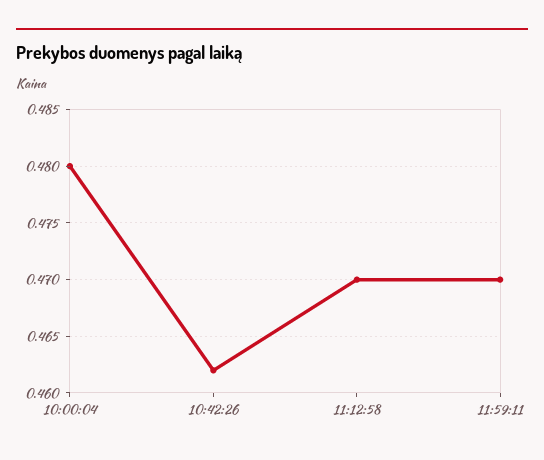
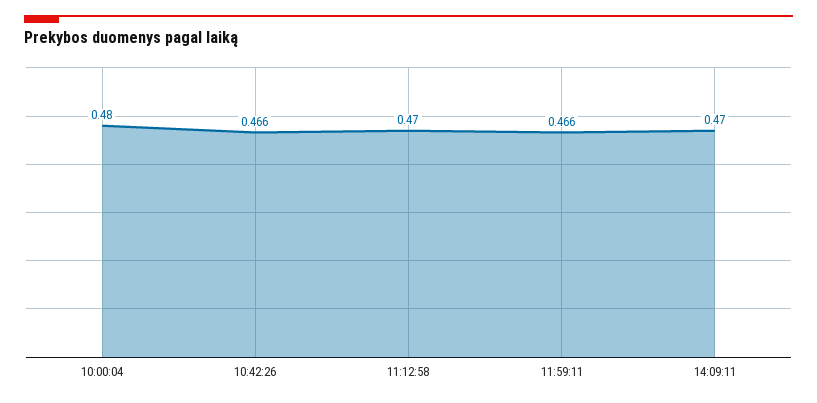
10:42:26: 0.462 -> 0.466
11:59:11: 0.47 -> 0.466
14:09:11: none -> 0.47

